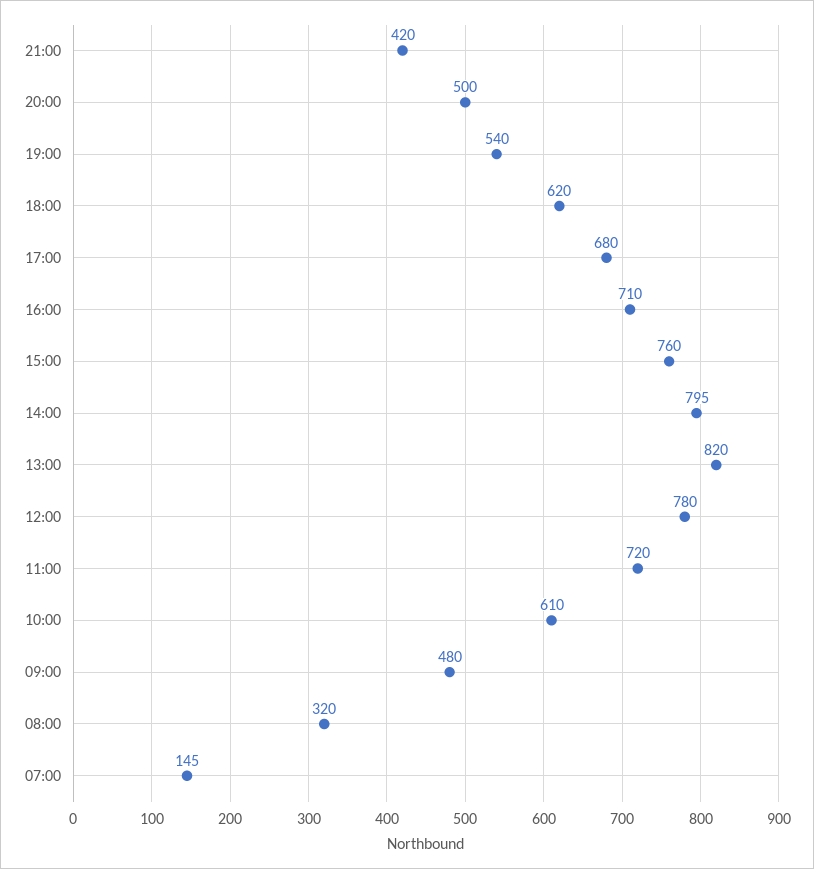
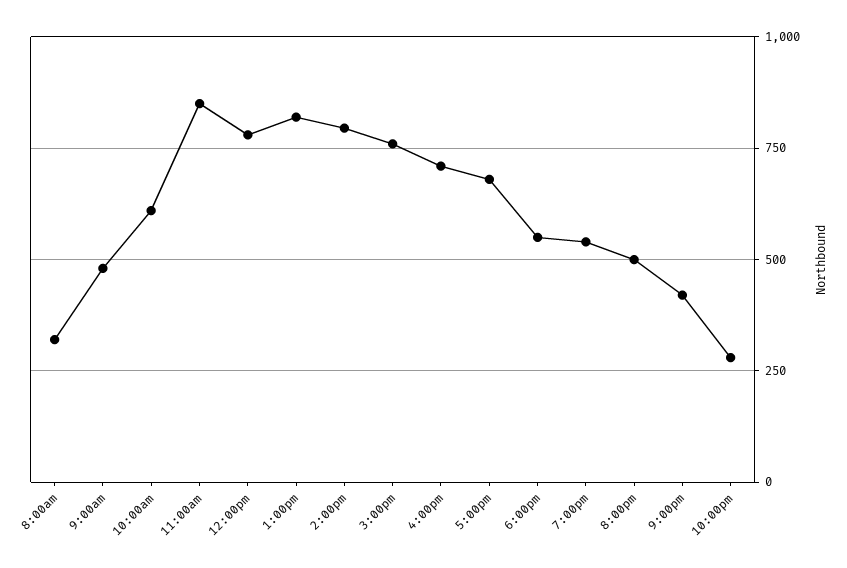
18:00: 620 -> 550
11:00: 720 -> 850
07:00: 145 -> none
10:00pm: none -> 275

